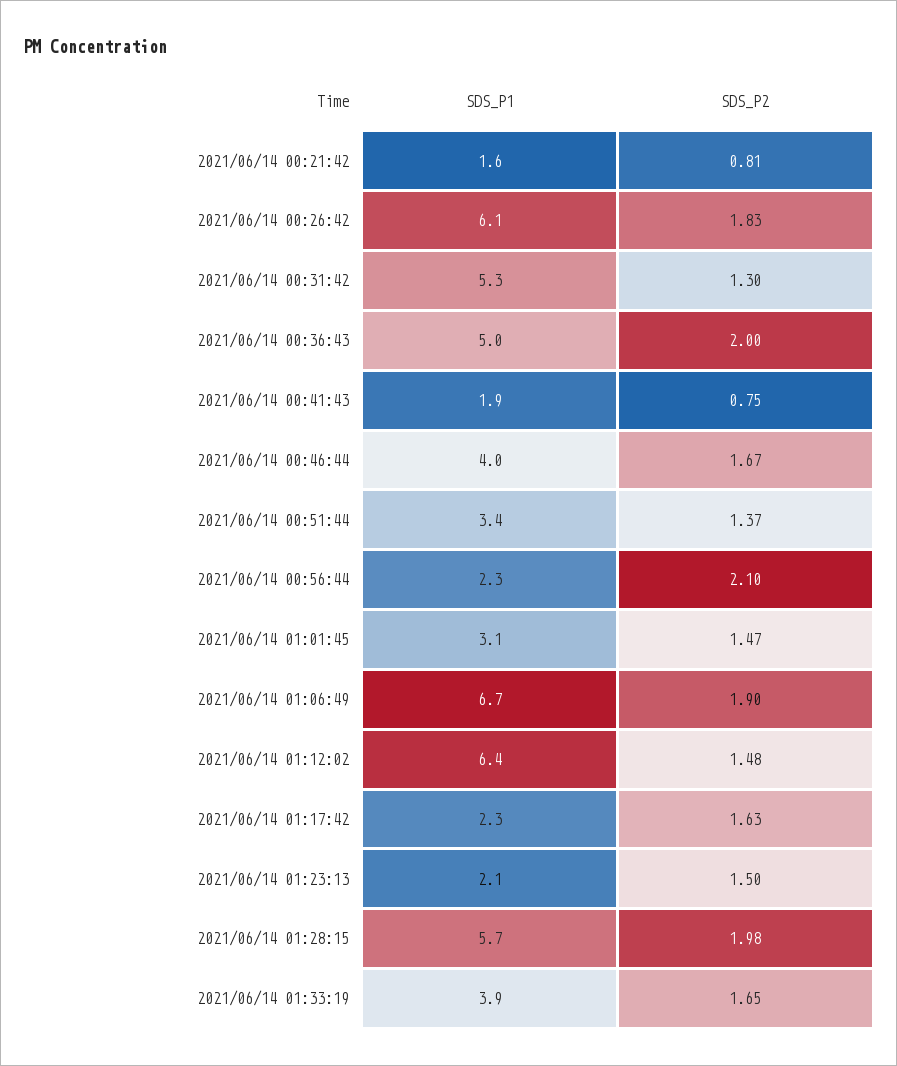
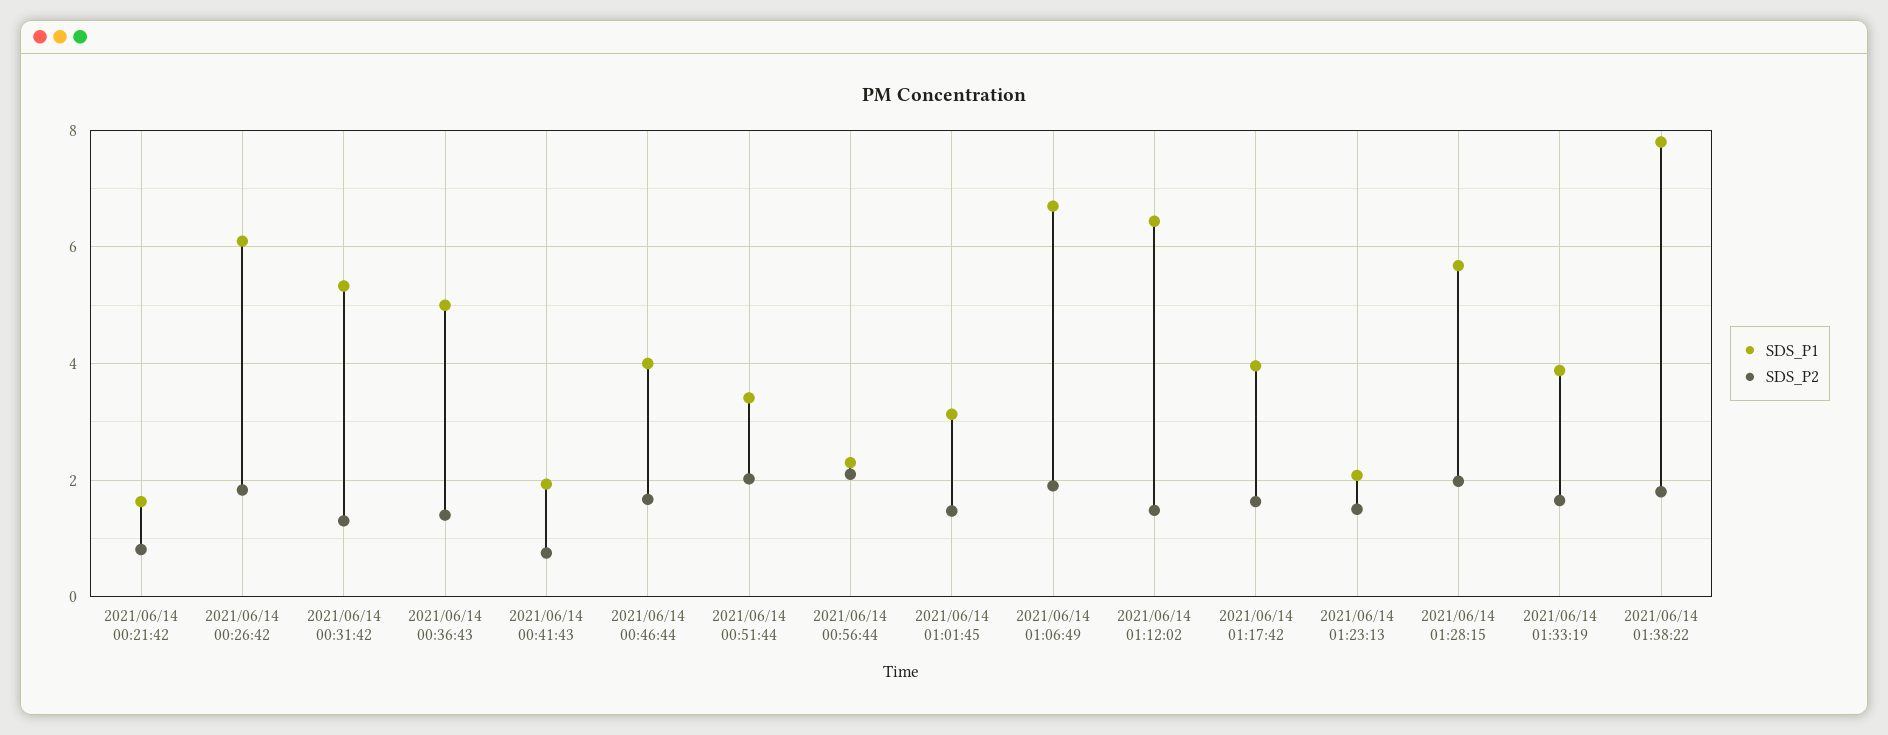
SDS_P2, 2021/06/14 00:36:43: 2 -> 1.4
SDS_P2, 2021/06/14 00:51:44: 1.37 -> 2
SDS_P1, 2021/06/14 01:17:42: 2.3 -> 4
SDS_P1, 2021/06/14 01:38:22: none -> 7.8
SDS_P2, 2021/06/14 01:38:22: none -> 1.8

